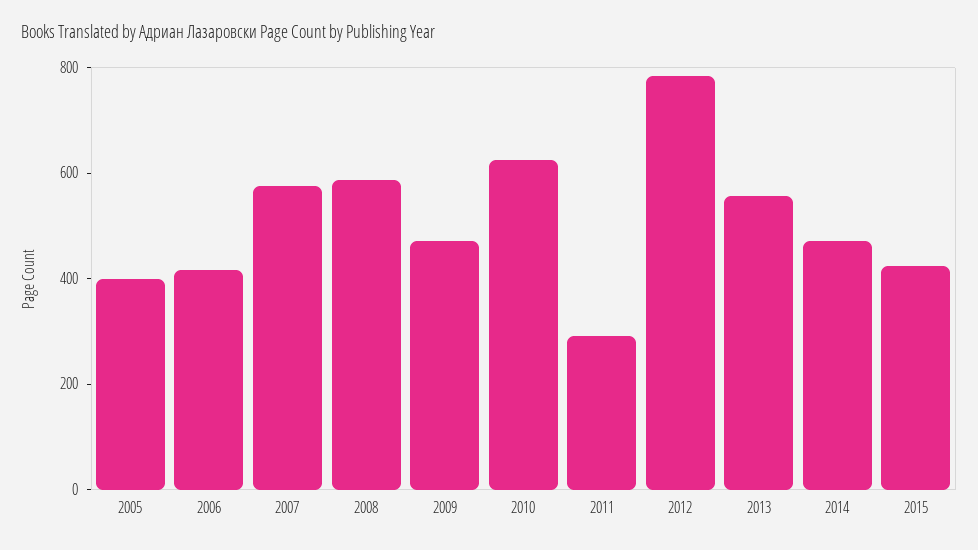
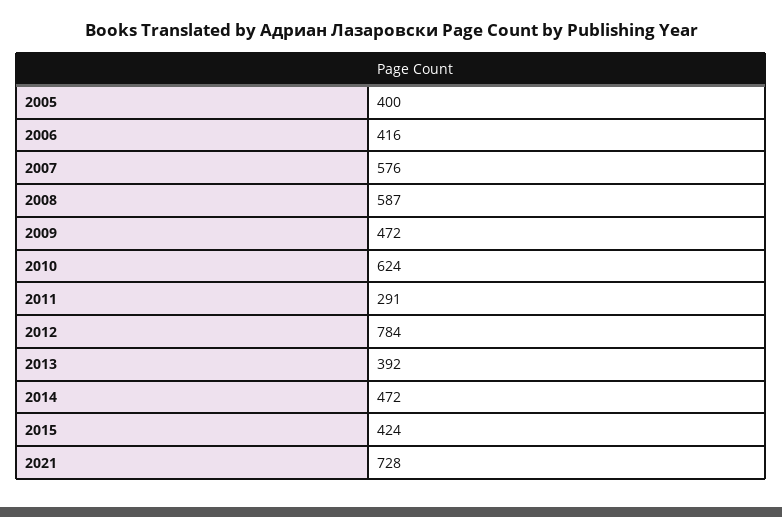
2013: 550 -> 392
2021: none -> 728

